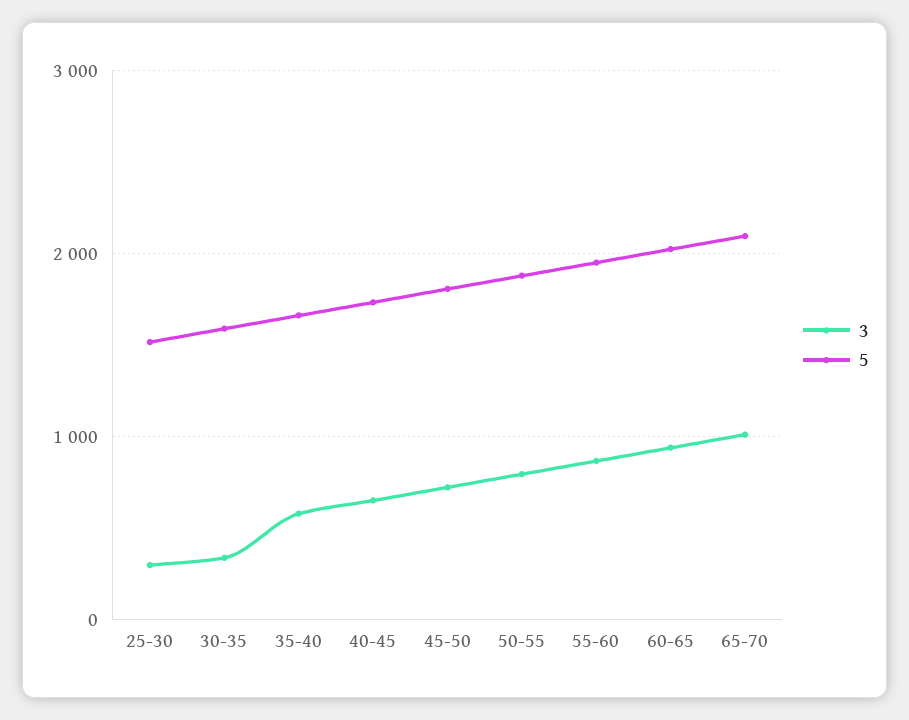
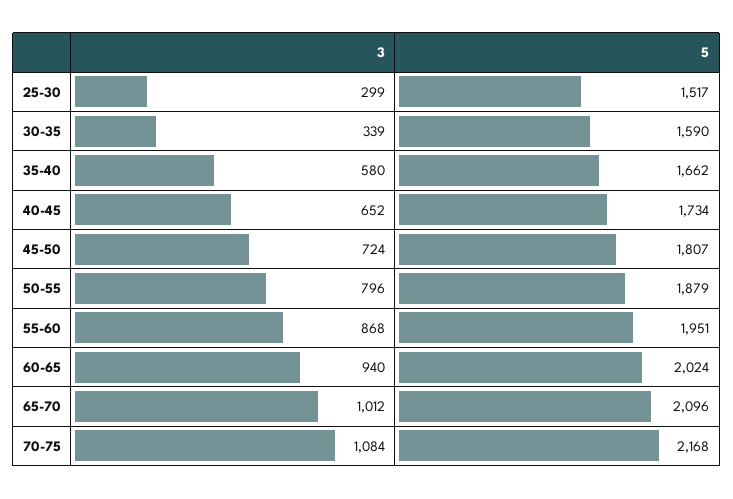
3, 70-75: none -> 1084
5, 70-75: none -> 2168

